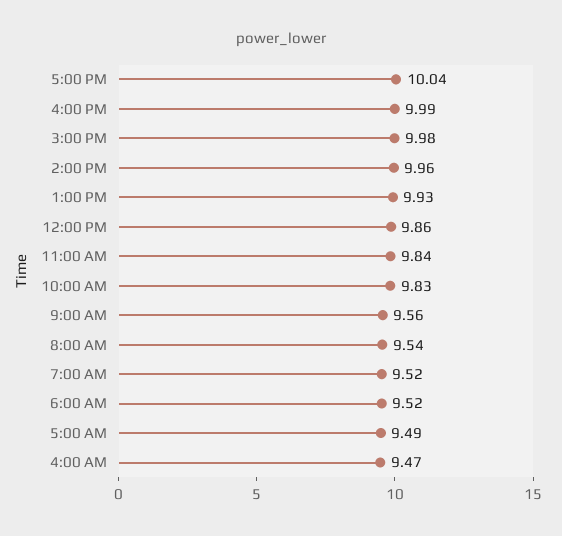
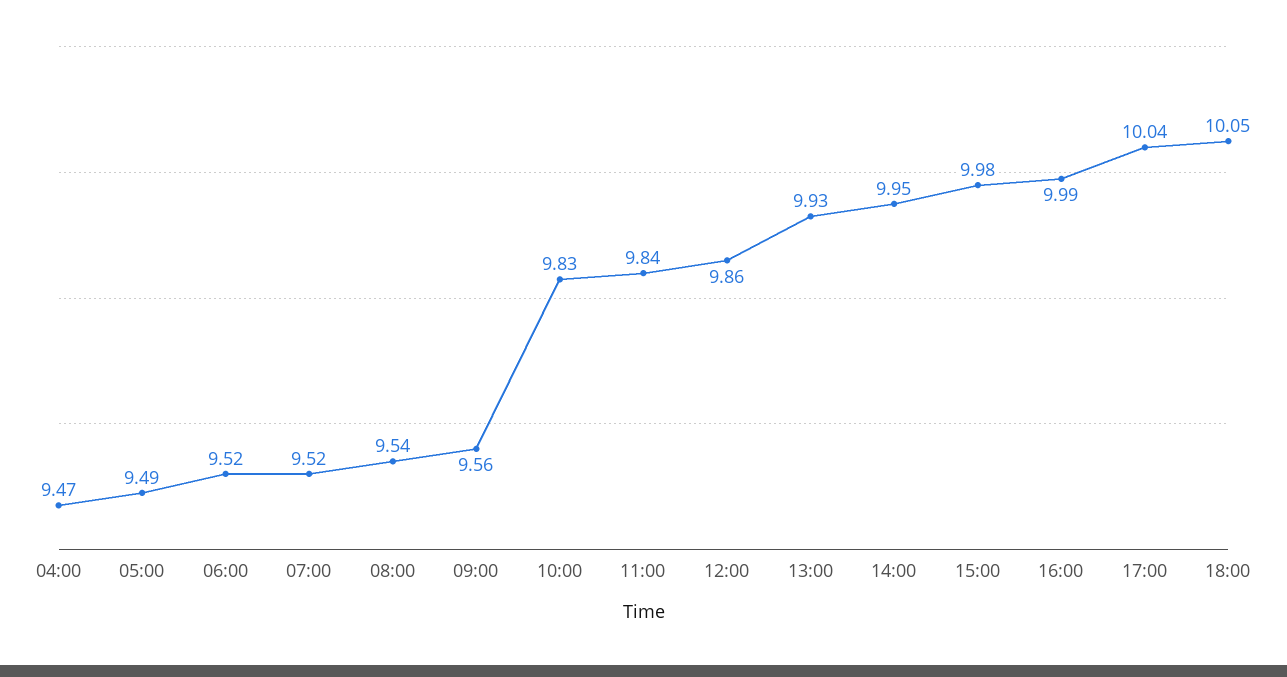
2:00 PM: 9.96 -> 9.95
18:00: none -> 10.05

